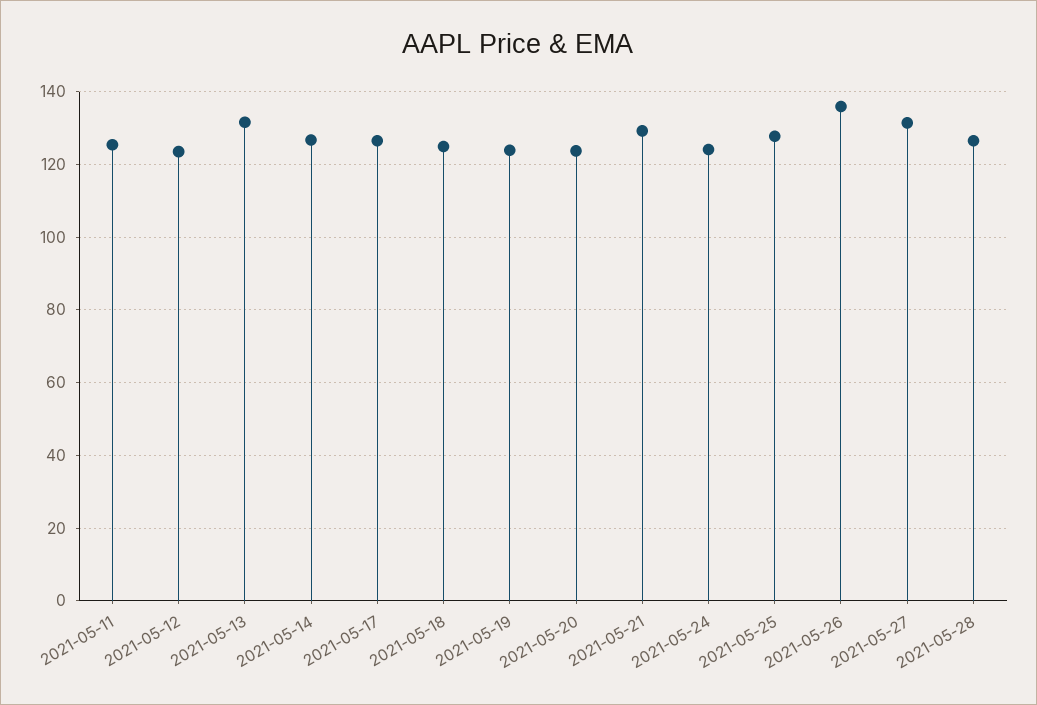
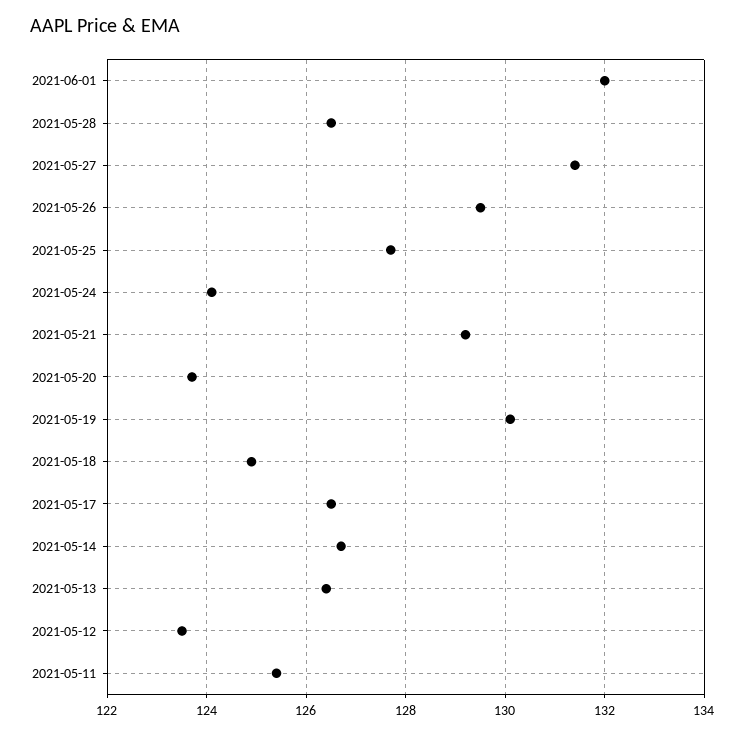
2021-05-13: 132 -> 126.5
2021-05-19: 124 -> 130
2021-05-26: 136 -> 129.5
2021-06-01: none -> 132

